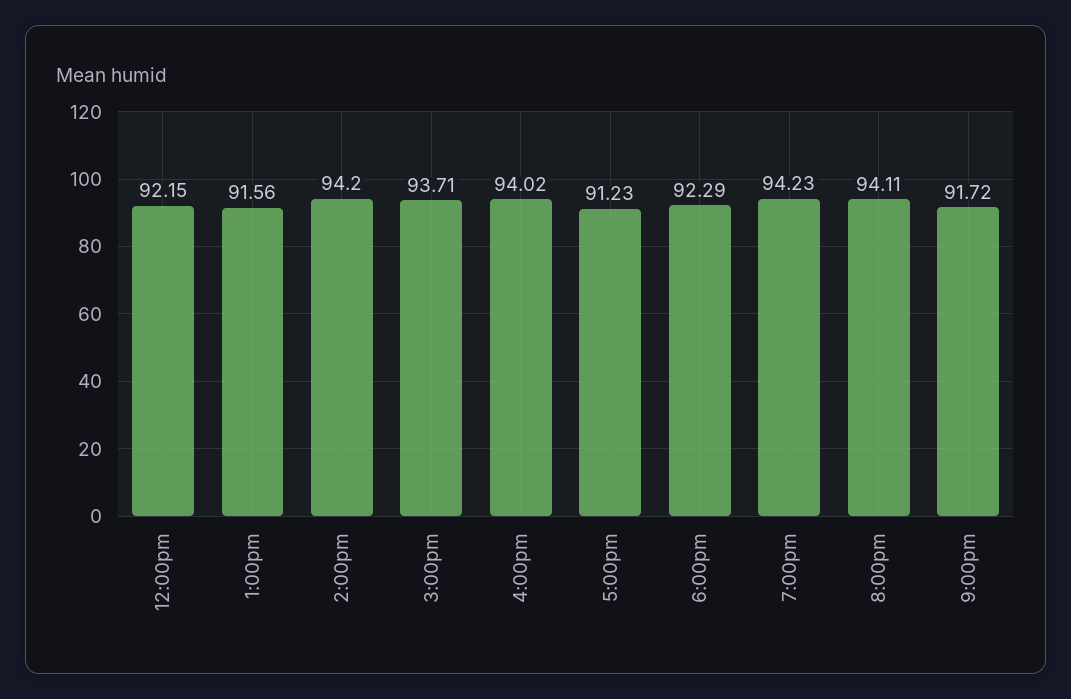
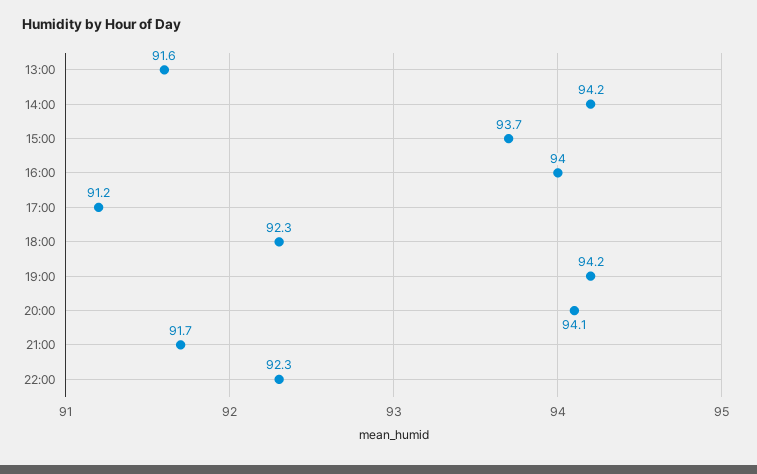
12:00pm: 92.15 -> none
22:00: none -> 92.3

